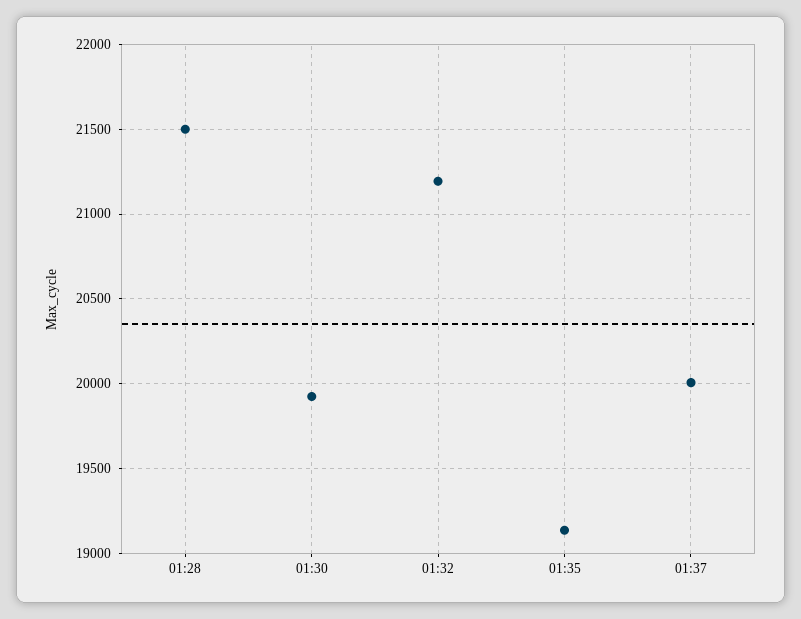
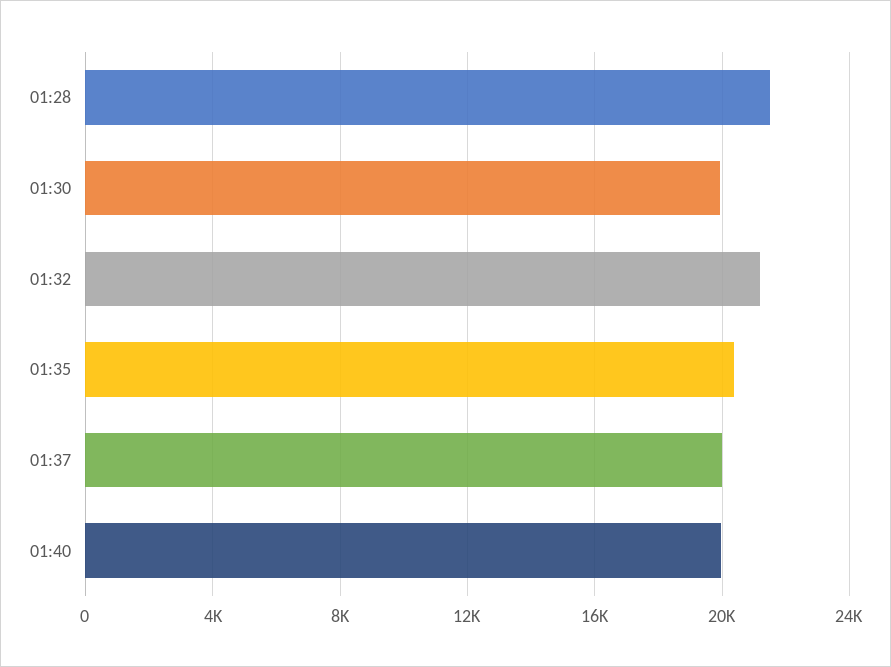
01:35: 19150 -> 20500
01:40: none -> 20000

